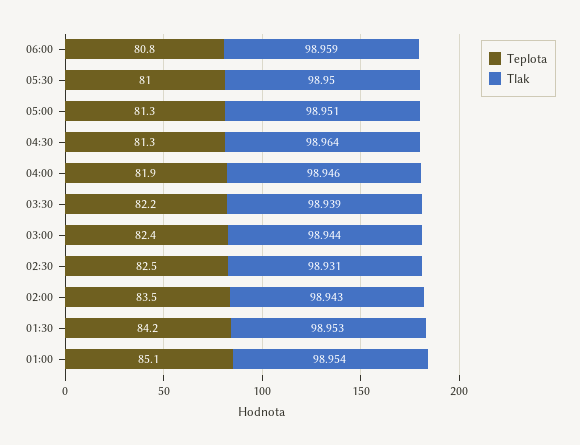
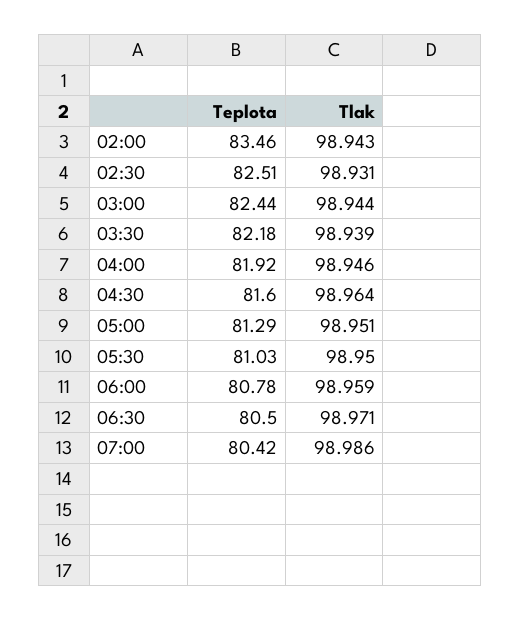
Teplota, 04:30: 81.3 -> 81.6
Teplota, 01:30: 84.2 -> none
Tlak, 01:30: 98.953 -> none
Teplota, 01:00: 85.1 -> none
Tlak, 01:00: 98.954 -> none
Teplota, 06:30: none -> 80.5
Tlak, 06:30: none -> 98.971
Teplota, 07:00: none -> 80.42
Tlak, 07:00: none -> 98.986

